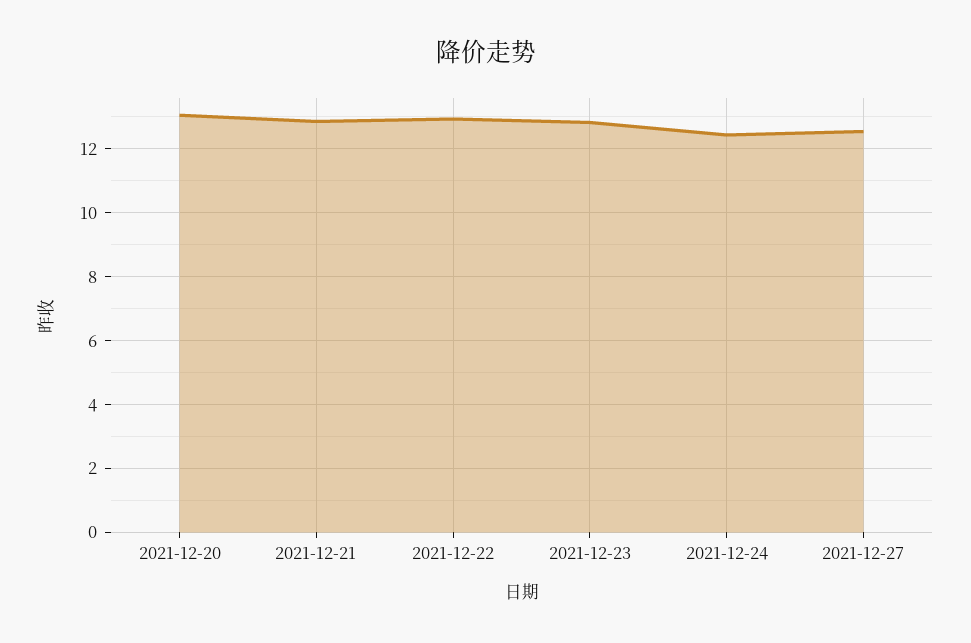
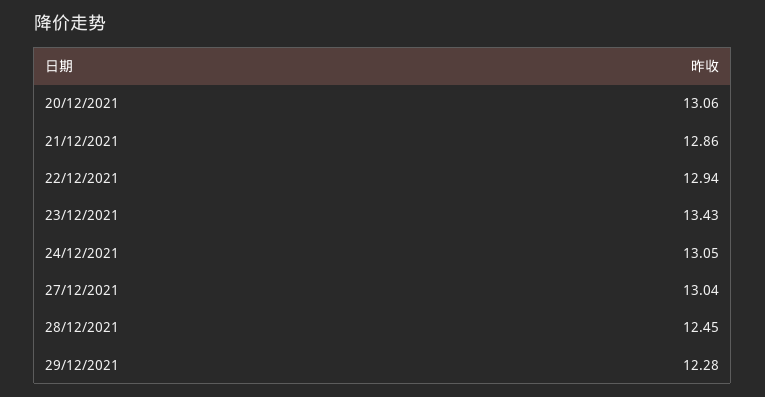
2021-12-23: 12.8 -> 13.43
2021-12-24: 12.4 -> 13.05
2021-12-27: 12.6 -> 13.04
28/12/2021: none -> 12.45
29/12/2021: none -> 12.28

